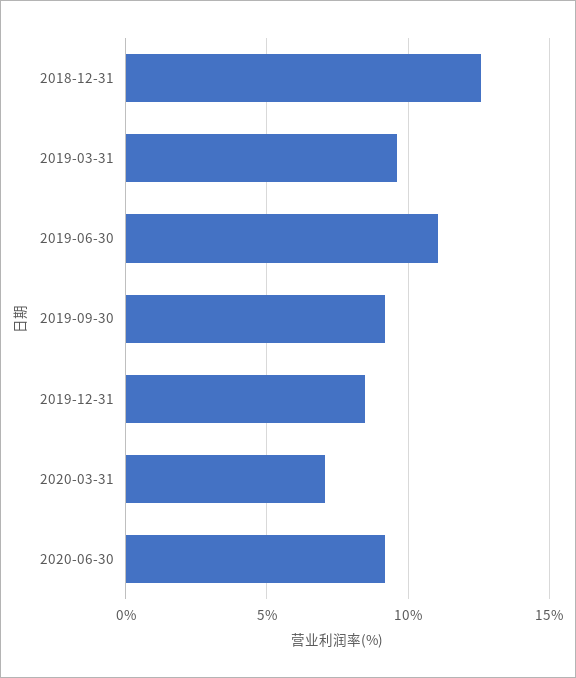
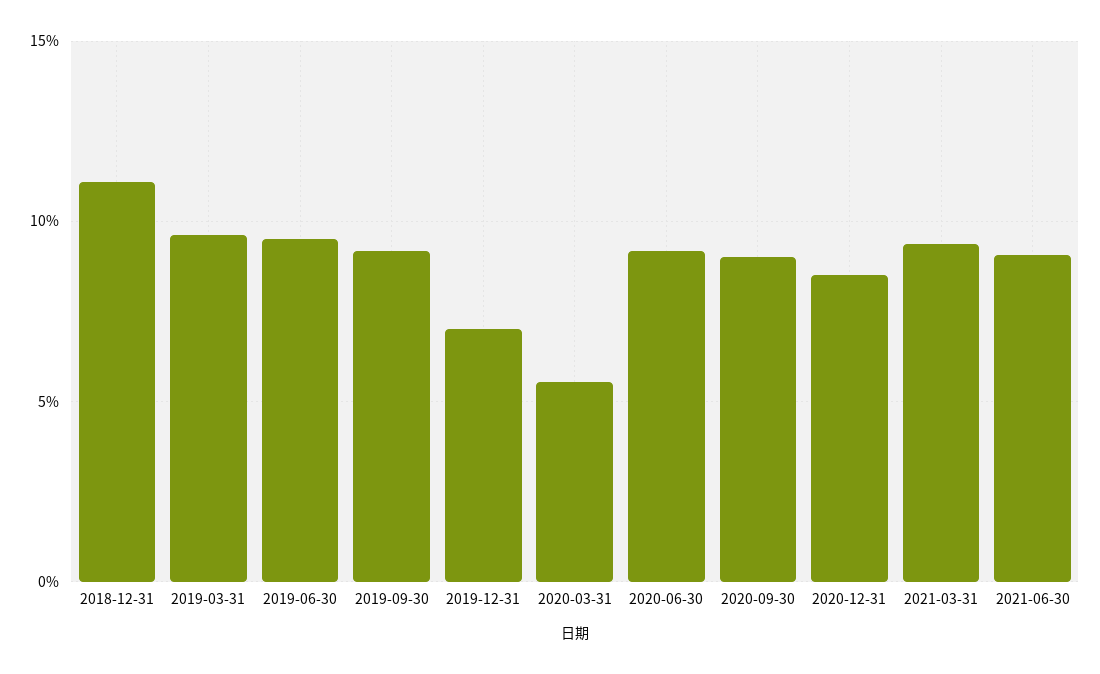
2018-12-31: 12.5 -> 11
2019-06-30: 11 -> 9.5
2019-12-31: 8.5 -> 7
2020-03-31: 7 -> 5.5
2020-09-30: none -> 9
2020-12-31: none -> 8.5
2021-03-31: none -> 9.5
2021-06-30: none -> 9

